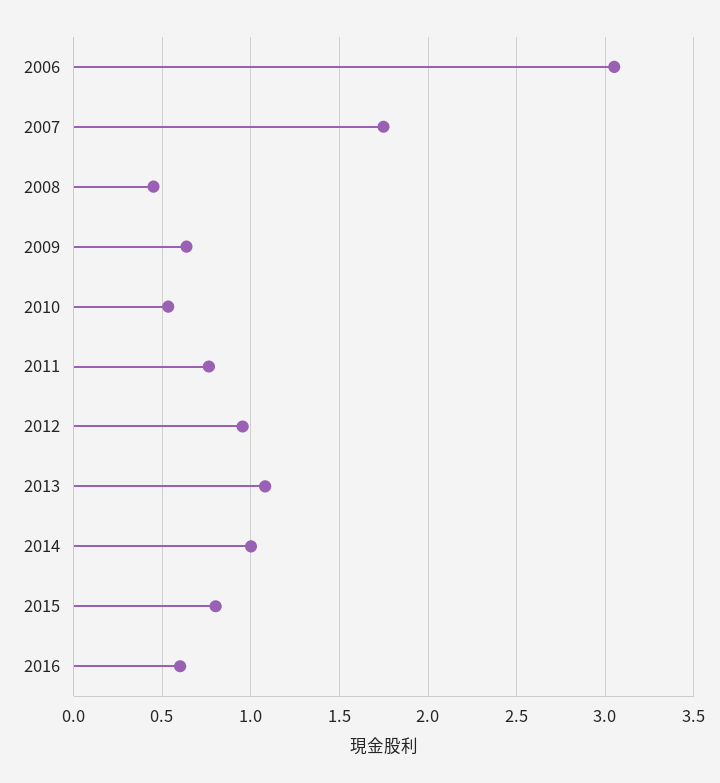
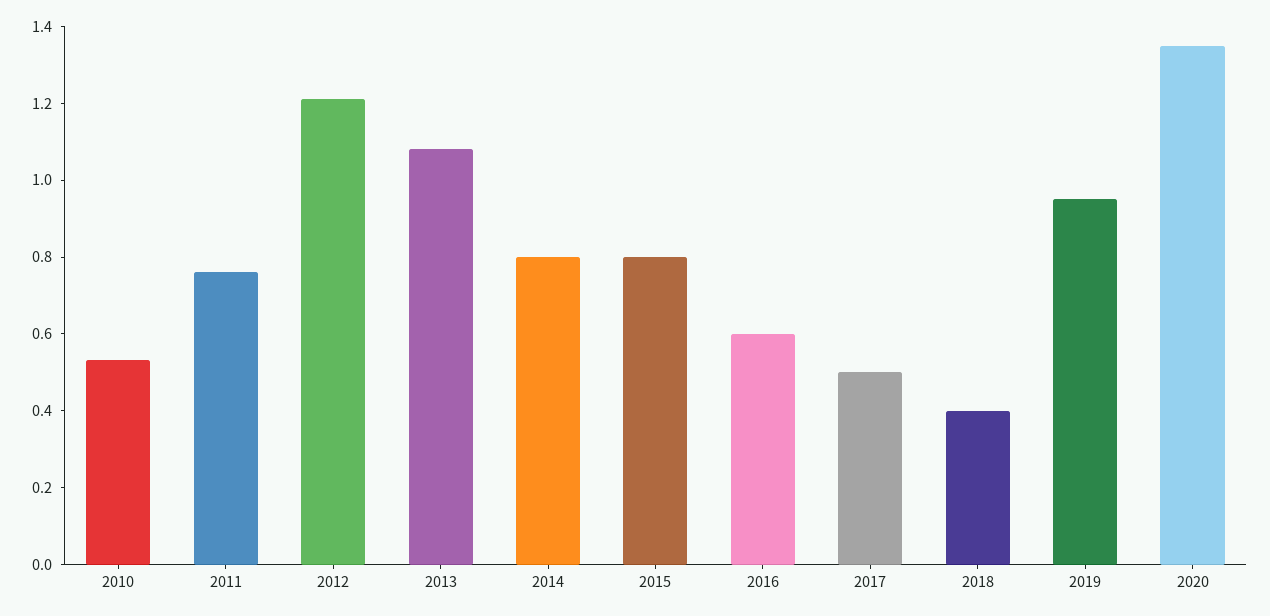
2006: 3.05 -> none
2007: 1.75 -> none
2008: 0.45 -> none
2009: 0.65 -> none
2012: 0.95 -> 1.2
2014: 1 -> 0.8
2017: none -> 0.5
2018: none -> 0.4
2019: none -> 0.95
2020: none -> 1.35

